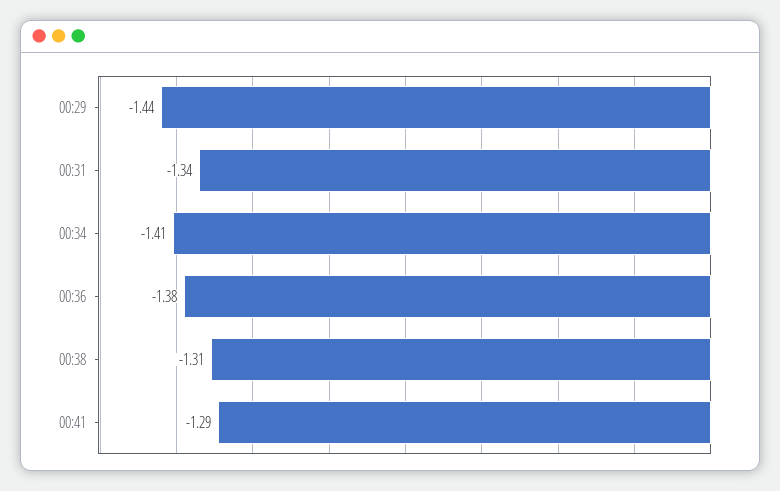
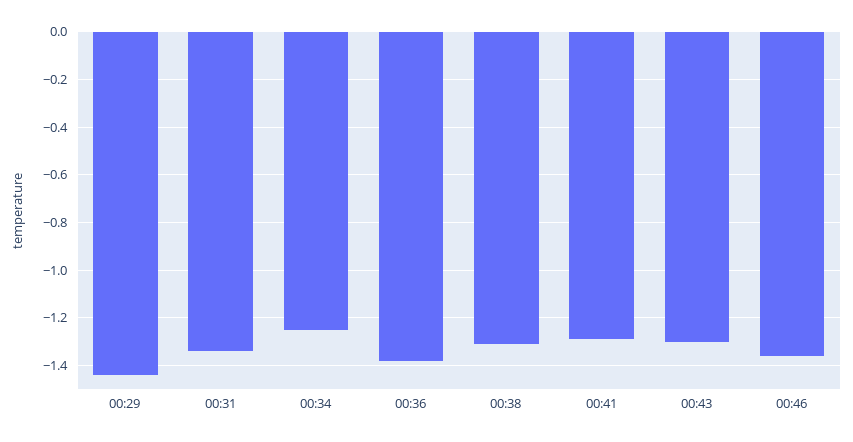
00:34: -1.41 -> -1.25
00:43: none -> -1.3
00:46: none -> -1.35

